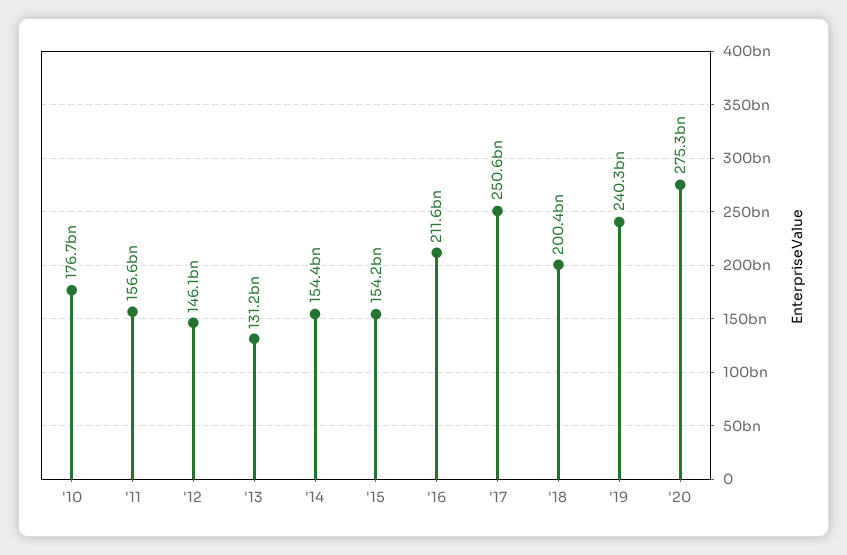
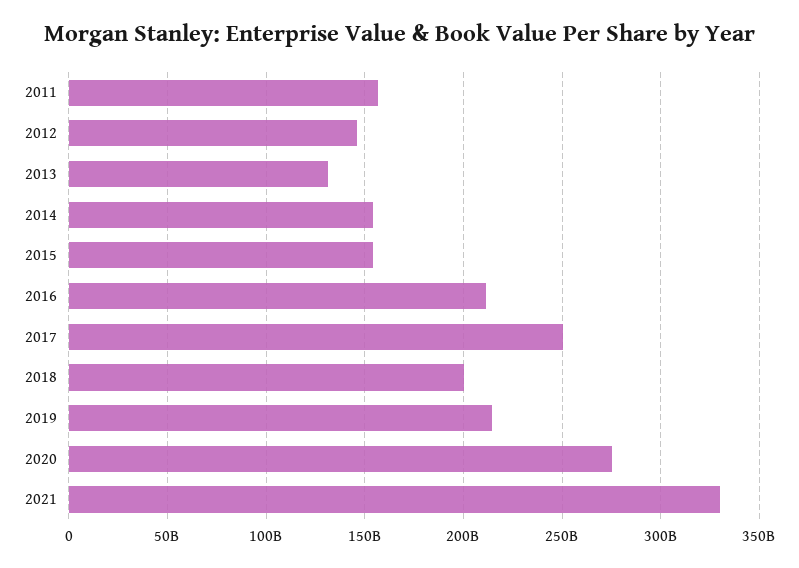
'10: 176700000000 -> none
'19: 240300000000 -> 215000000000
2021: none -> 330000000000

